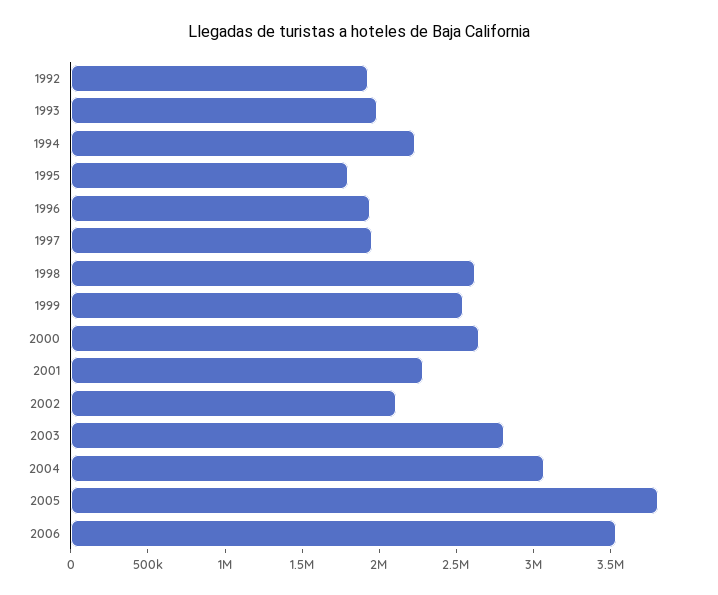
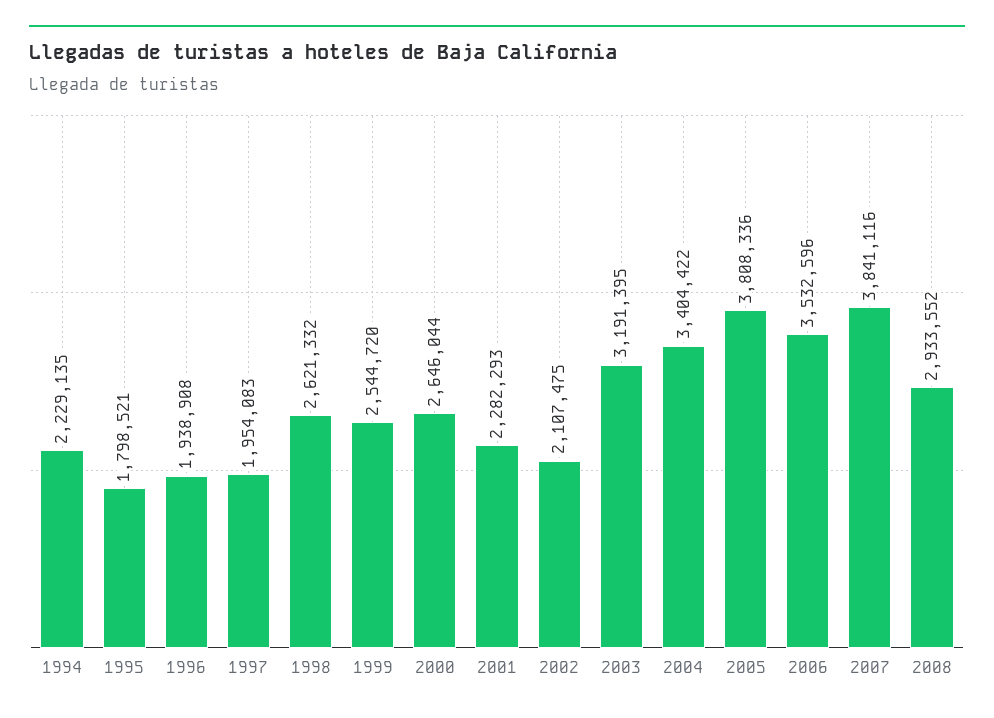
1992: 1900000 -> none
1993: 2000000 -> none
2003: 2800000 -> 3191395
2004: 3100000 -> 3404422
2007: none -> 3841116
2008: none -> 2933552

